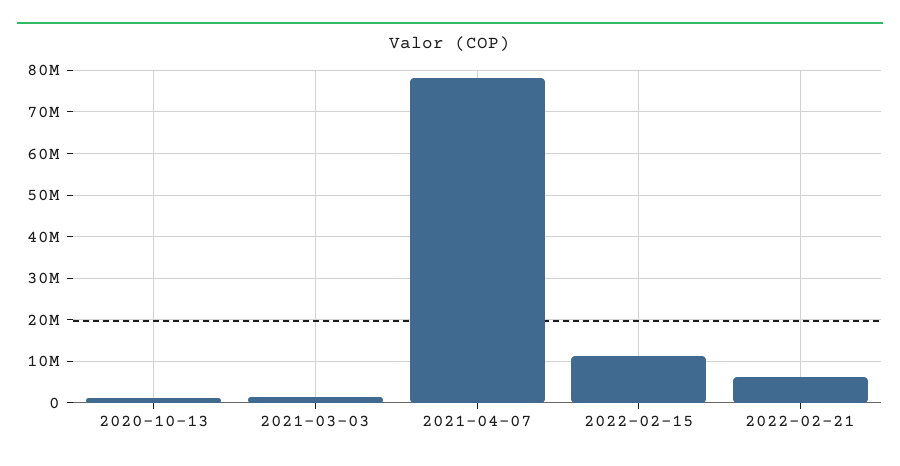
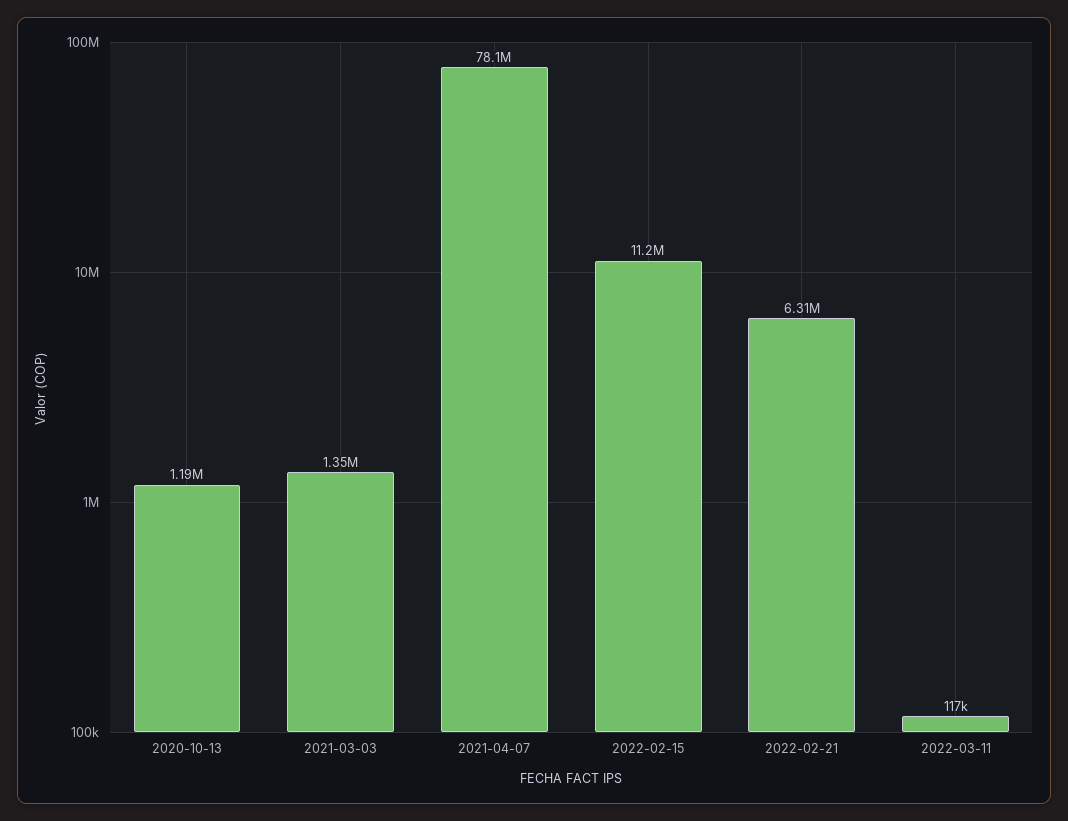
2022-03-11: none -> 117000

